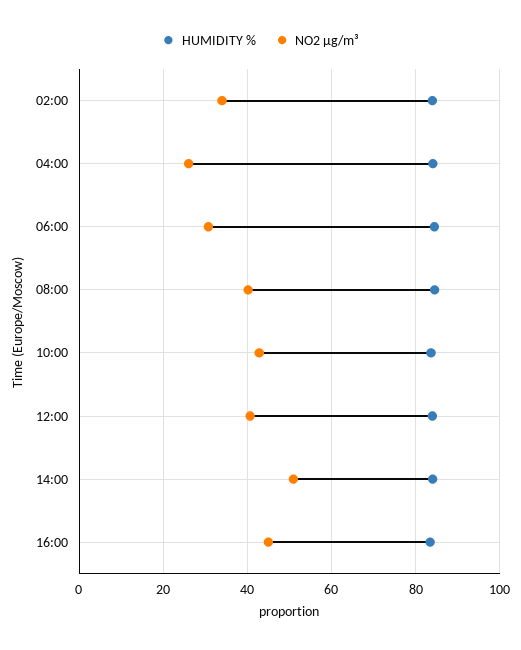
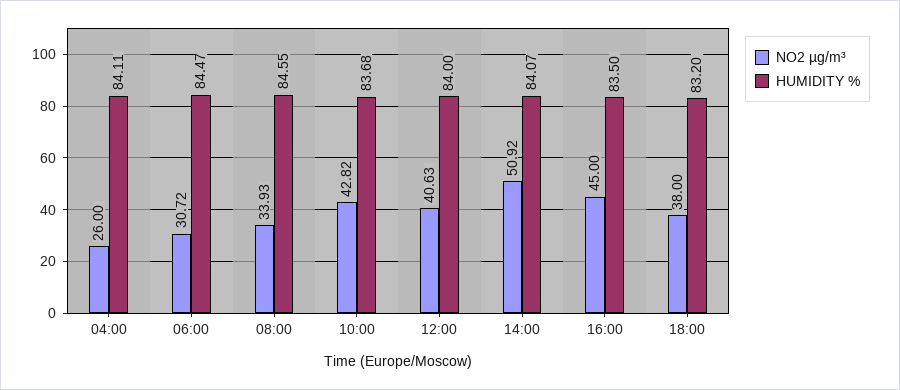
HUMIDITY %, 02:00: 84 -> none
NO2 µg/m³, 02:00: 34 -> none
NO2 µg/m³, 08:00: 40 -> 33.93
NO2 µg/m³, 18:00: none -> 38
HUMIDITY %, 18:00: none -> 83.2

